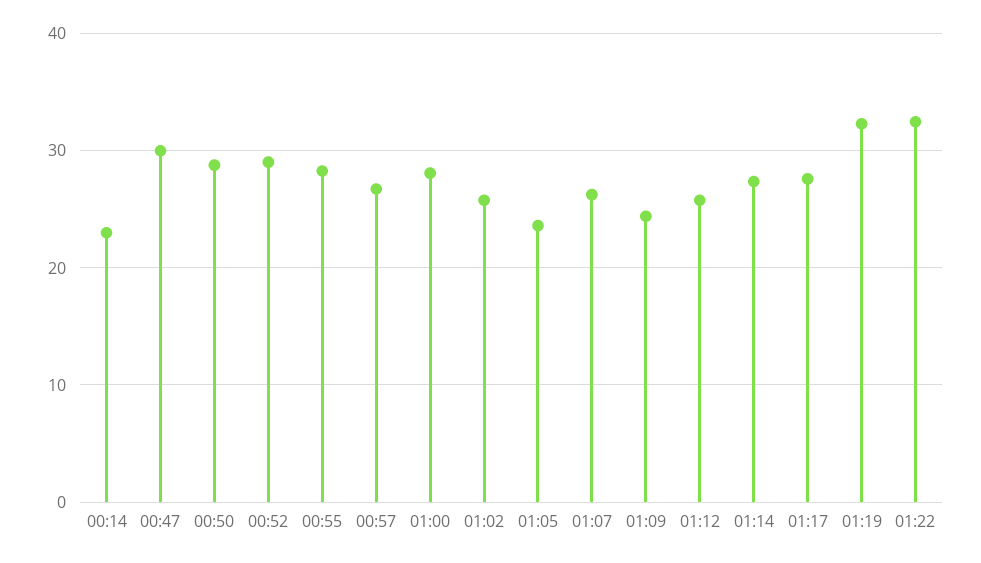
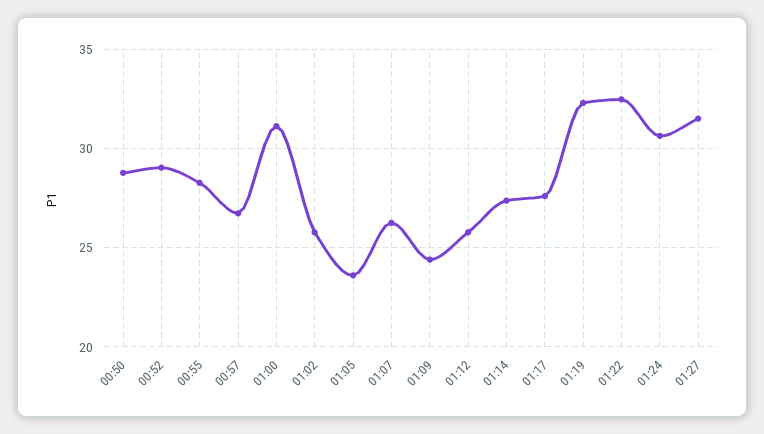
00:14: 23 -> none
00:47: 30 -> none
01:00: 28 -> 31
01:24: none -> 30.5
01:27: none -> 31.5

